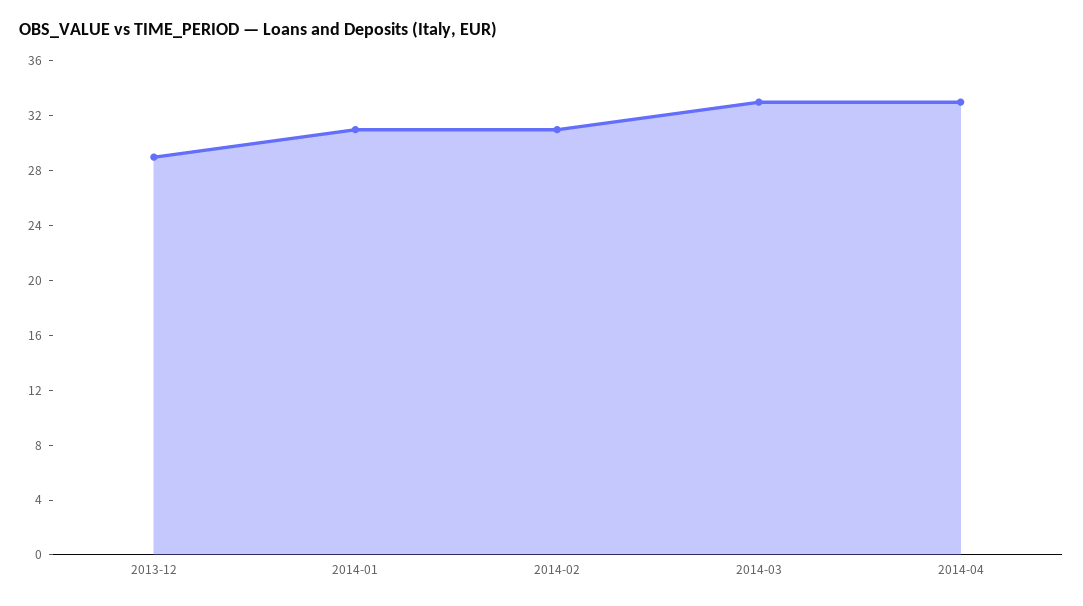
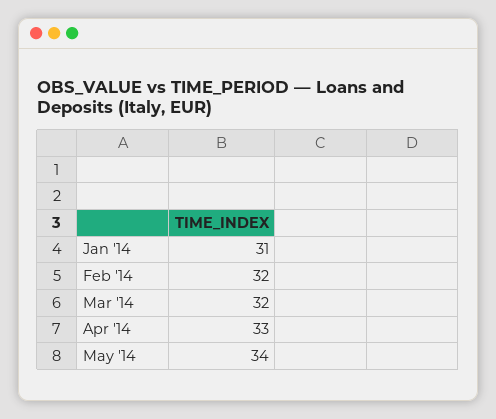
2013-12: 29 -> none
2014-02: 31 -> 32
2014-03: 33 -> 32
May '14: none -> 34

